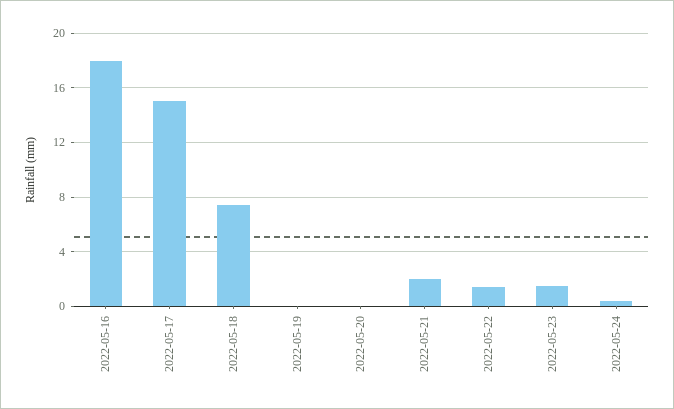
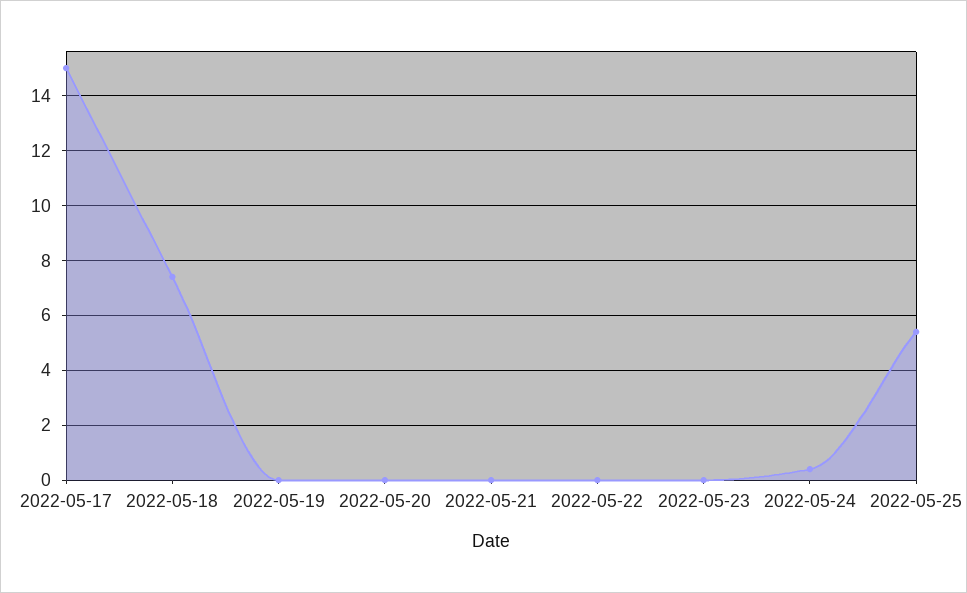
2022-05-16: 18 -> none
2022-05-21: 2 -> 0
2022-05-22: 1.5 -> 0
2022-05-23: 1.5 -> 0
2022-05-25: none -> 5.5

